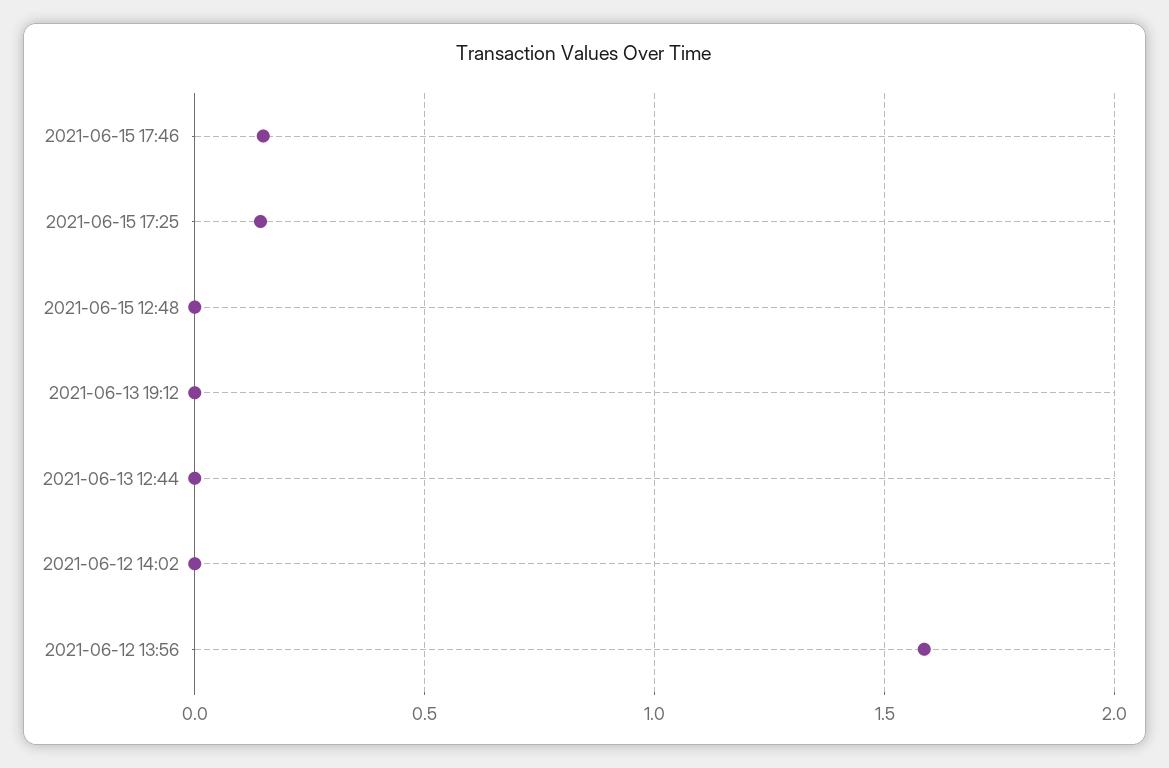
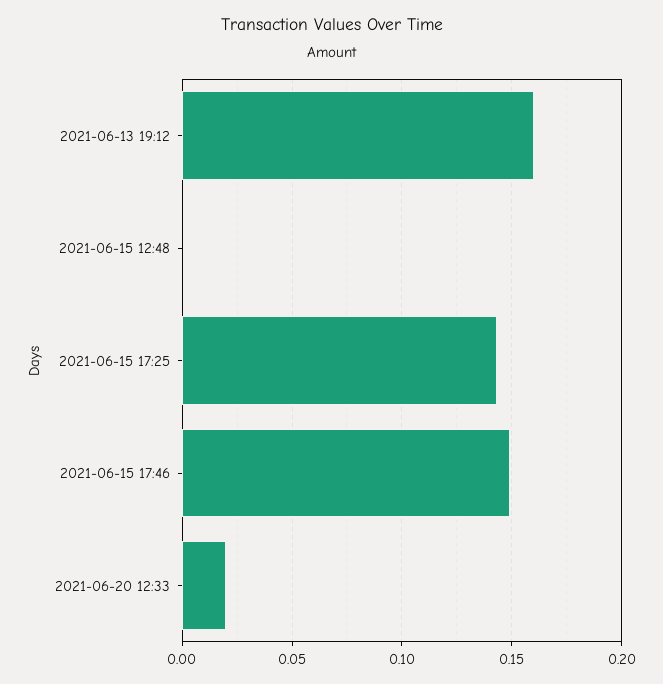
2021-06-13 19:12: 0 -> 0.16
2021-06-13 12:44: 0 -> none
2021-06-12 14:02: 0 -> none
2021-06-12 13:56: 1.6 -> none
2021-06-20 12:33: none -> 0.02

